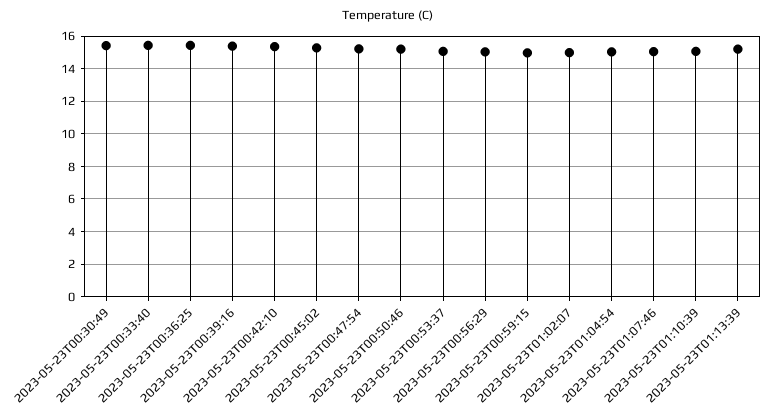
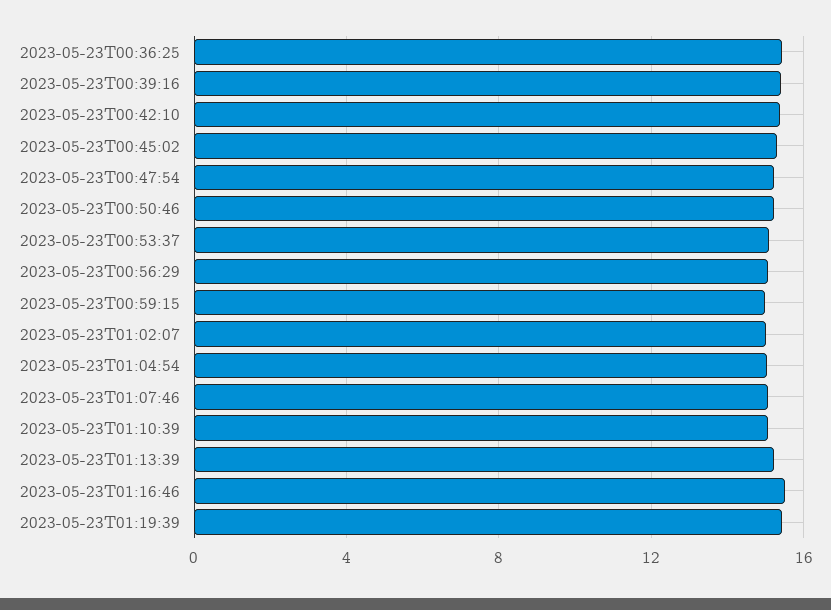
2023-05-23T00:30:49: 15.5 -> none
2023-05-23T00:33:40: 15.5 -> none
2023-05-23T01:16:46: none -> 15.5
2023-05-23T01:19:39: none -> 15.5

